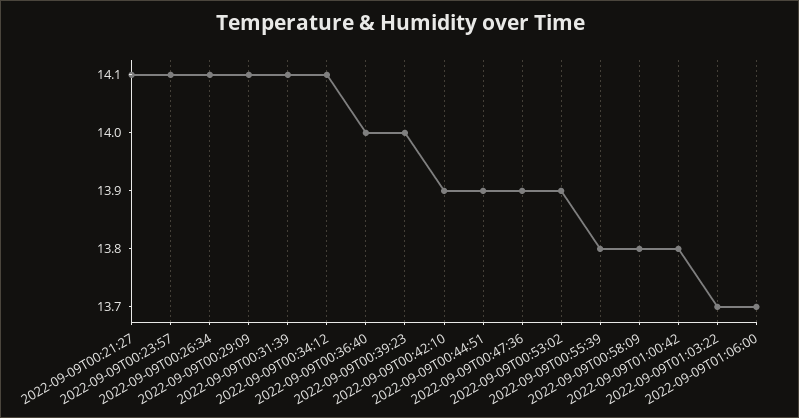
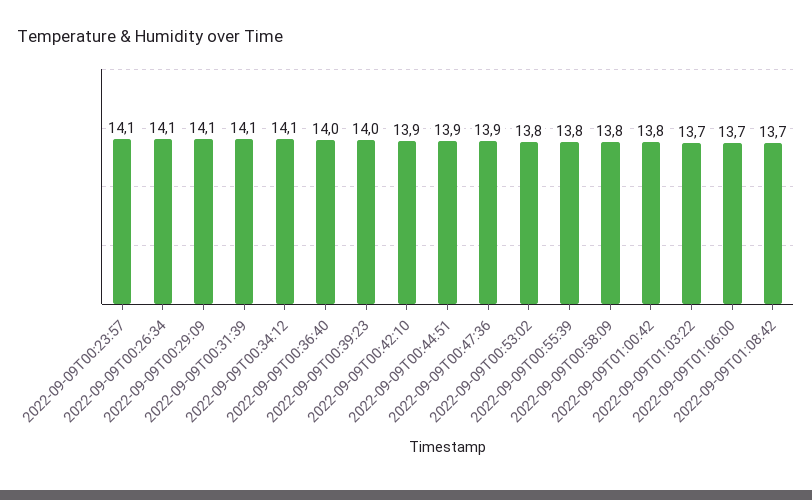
2022-09-09T00:21:27: 14.1 -> none
2022-09-09T00:53:02: 13.9 -> 13.8
2022-09-09T01:08:42: none -> 13.7

